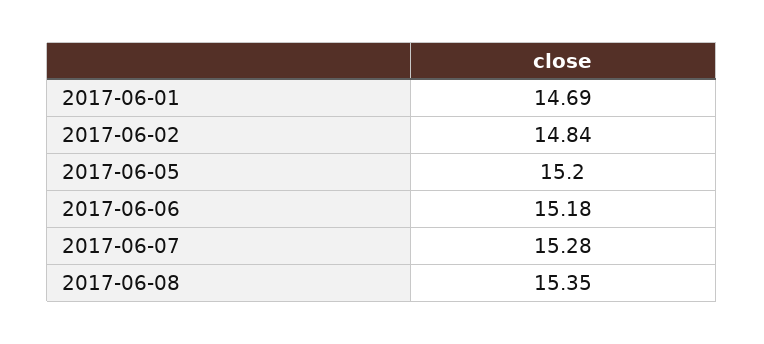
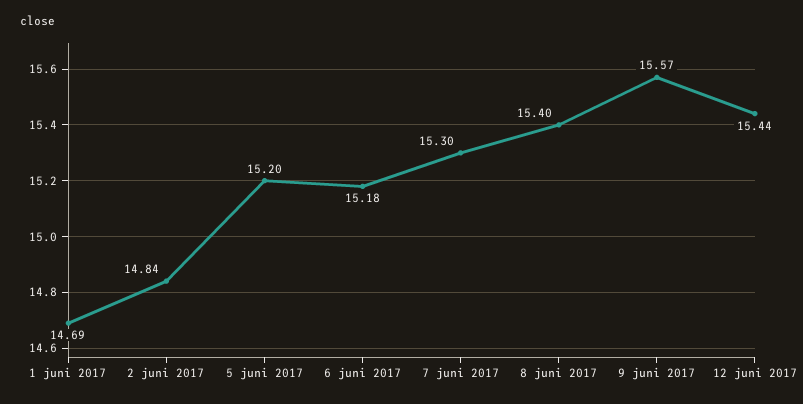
2017-06-07: 15.28 -> 15.3
2017-06-08: 15.35 -> 15.4
9 juni 2017: none -> 15.57
12 juni 2017: none -> 15.44

